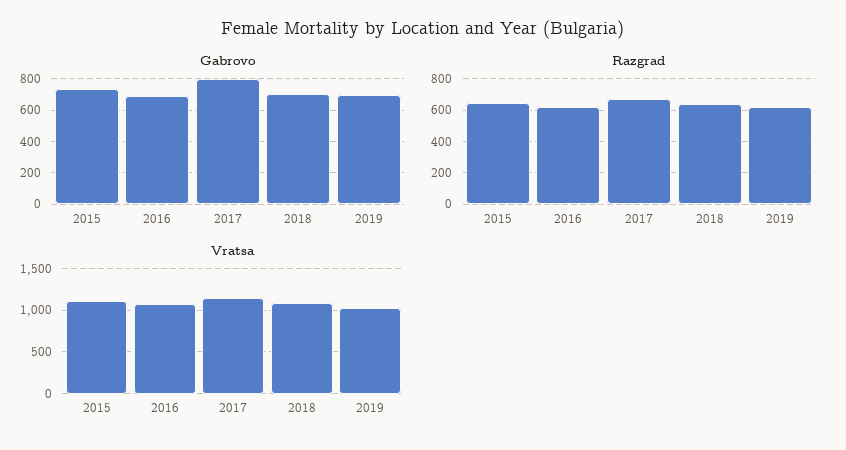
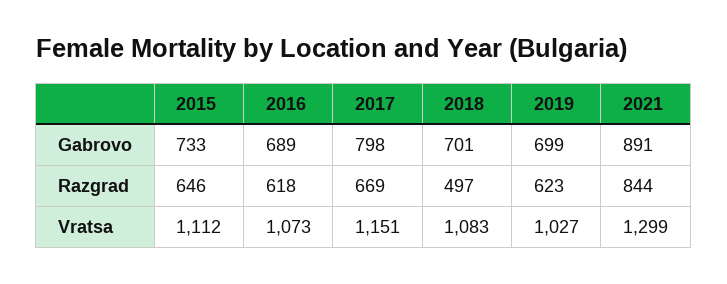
Razgrad, 2018: 650 -> 497
Gabrovo, 2021: none -> 891
Razgrad, 2021: none -> 844
Vratsa, 2021: none -> 1299

